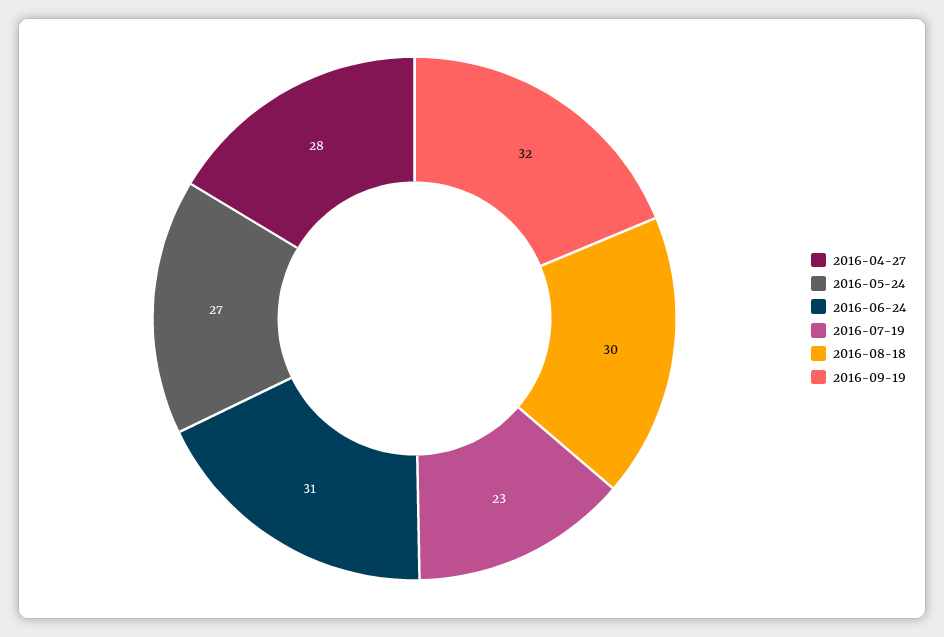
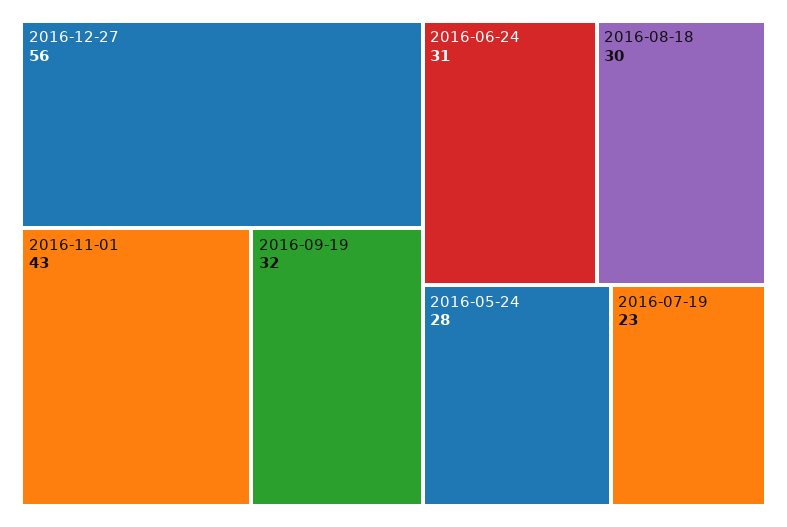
2016-04-27: 28 -> none
2016-05-24: 27 -> 28
2016-12-27: none -> 56
2016-11-01: none -> 43

